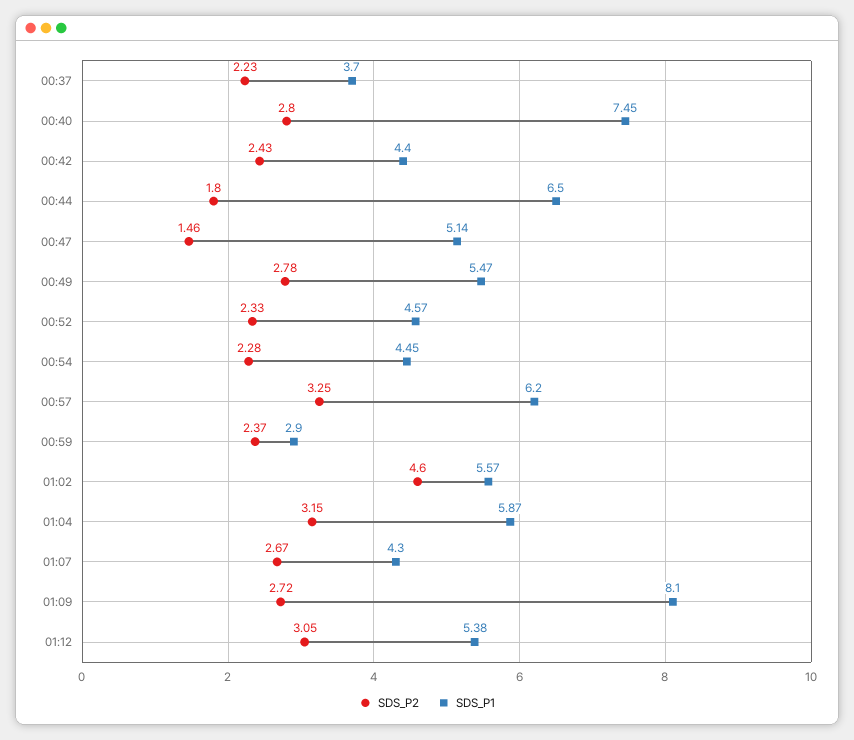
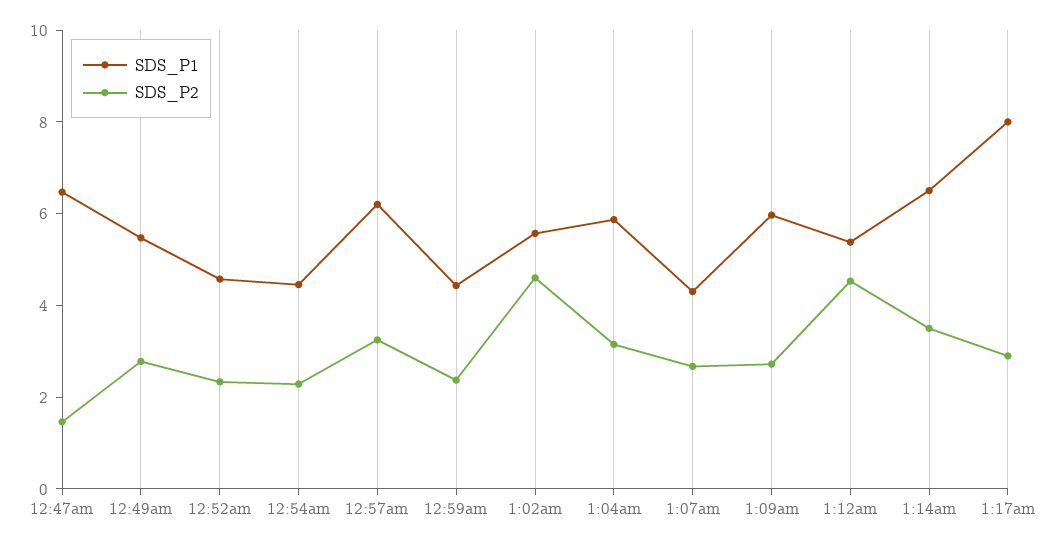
SDS_P2, 00:37: 2.23 -> none
SDS_P1, 00:37: 3.7 -> none
SDS_P2, 00:40: 2.8 -> none
SDS_P1, 00:40: 7.45 -> none
SDS_P2, 00:42: 2.43 -> none
SDS_P1, 00:42: 4.4 -> none
SDS_P2, 00:44: 1.8 -> none
SDS_P1, 00:44: 6.5 -> none
SDS_P1, 00:47: 5.14 -> 6.5
SDS_P1, 00:59: 2.9 -> 4.5
SDS_P1, 01:09: 8.1 -> 6
SDS_P2, 01:12: 3.05 -> 4.5
SDS_P1, 1:14am: none -> 6.5
SDS_P2, 1:14am: none -> 3.5
SDS_P1, 1:17am: none -> 8
SDS_P2, 1:17am: none -> 3

